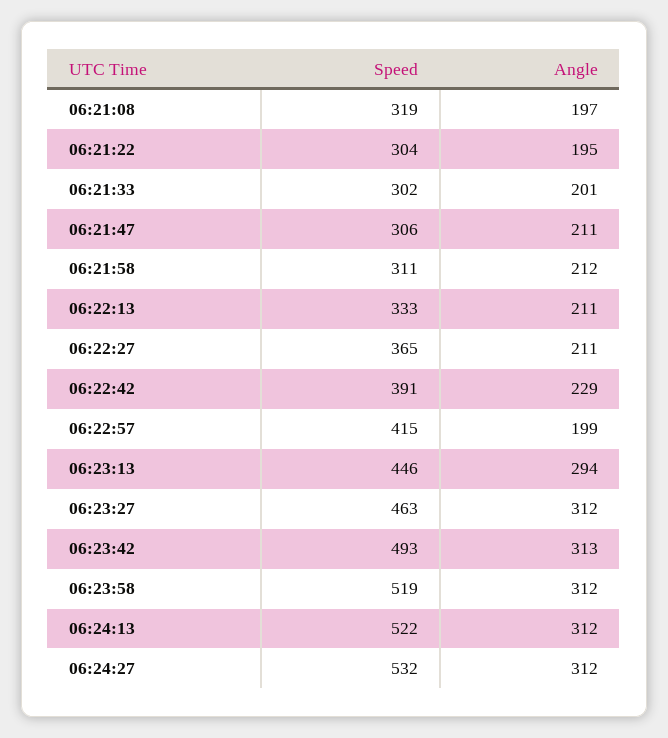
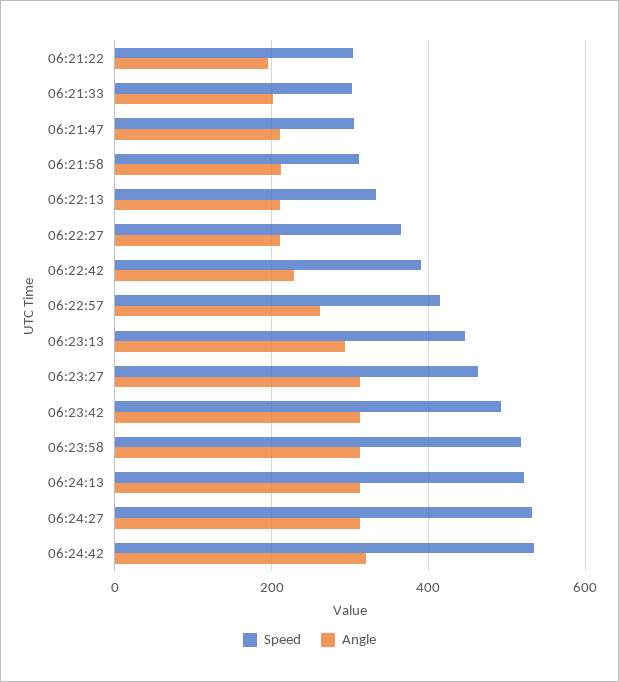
Speed, 06:21:08: 319 -> none
Angle, 06:21:08: 197 -> none
Angle, 06:22:57: 199 -> 260
Speed, 06:24:42: none -> 540
Angle, 06:24:42: none -> 320

